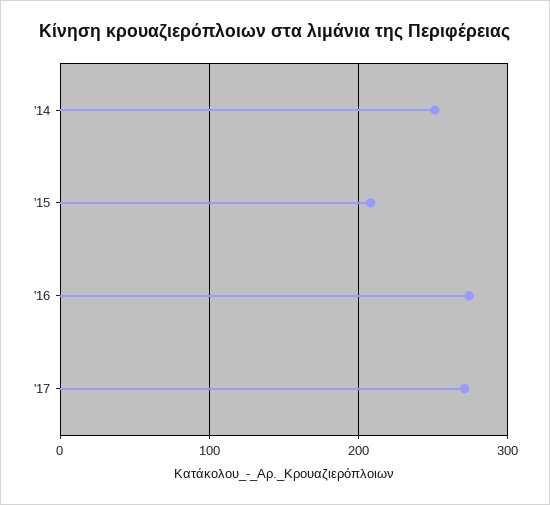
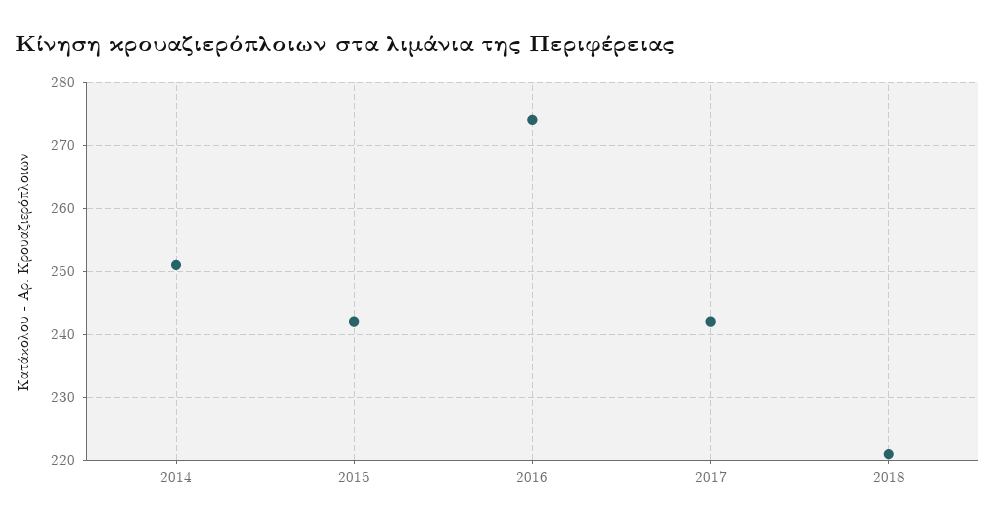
'15: 210 -> 242
'17: 270 -> 242
2018: none -> 221

